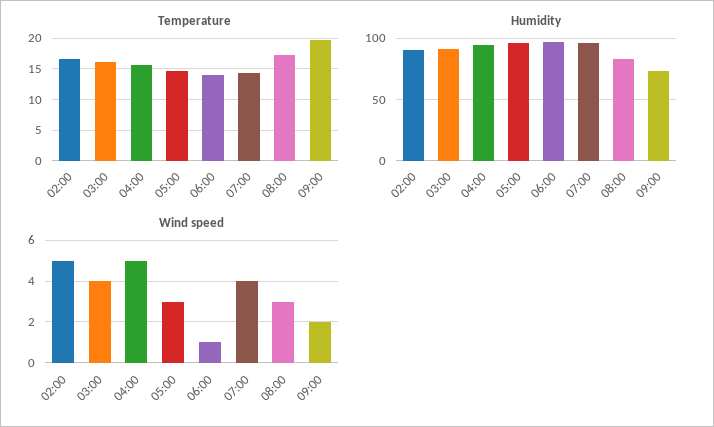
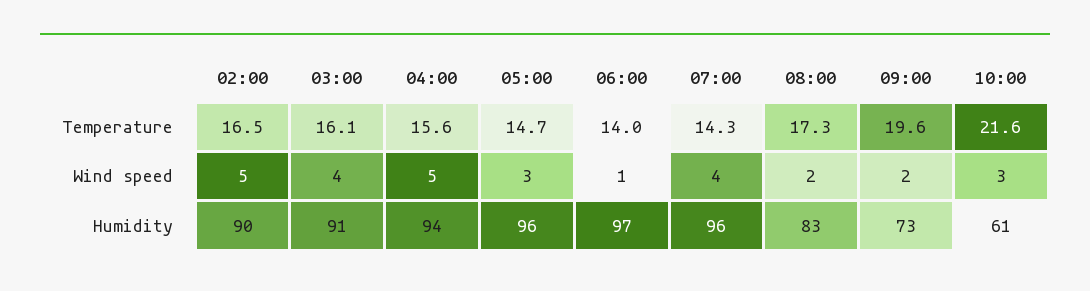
Wind speed, 08:00: 3 -> 2
Temperature, 10:00: none -> 21.6
Wind speed, 10:00: none -> 3
Humidity, 10:00: none -> 61

